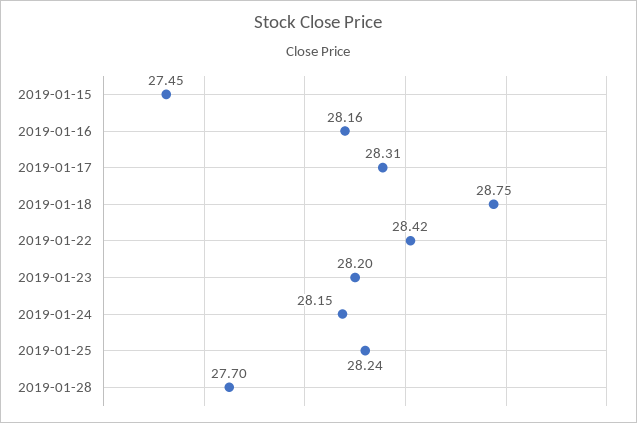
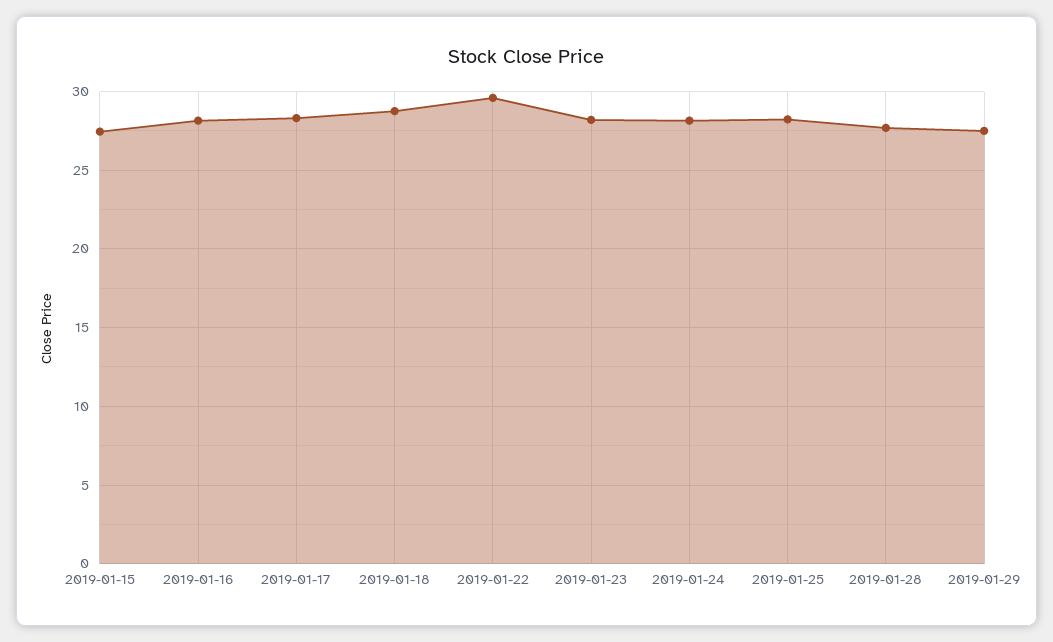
2019-01-22: 28.42 -> 29.5
2019-01-29: none -> 27.5

